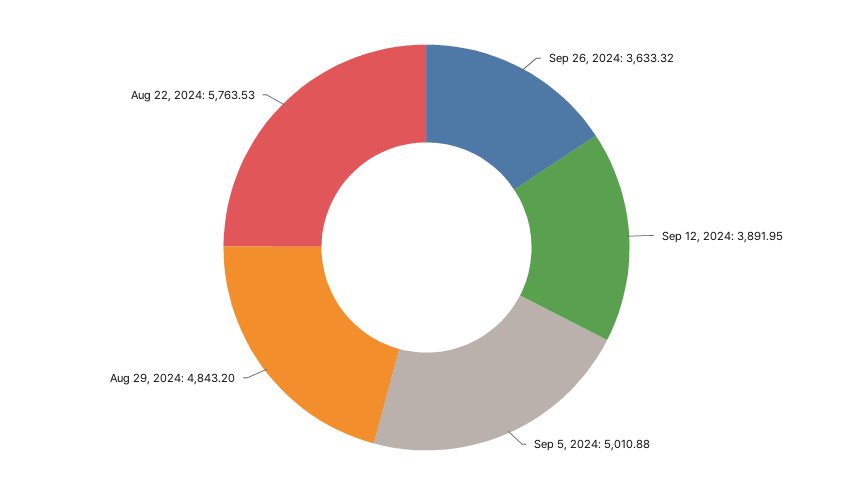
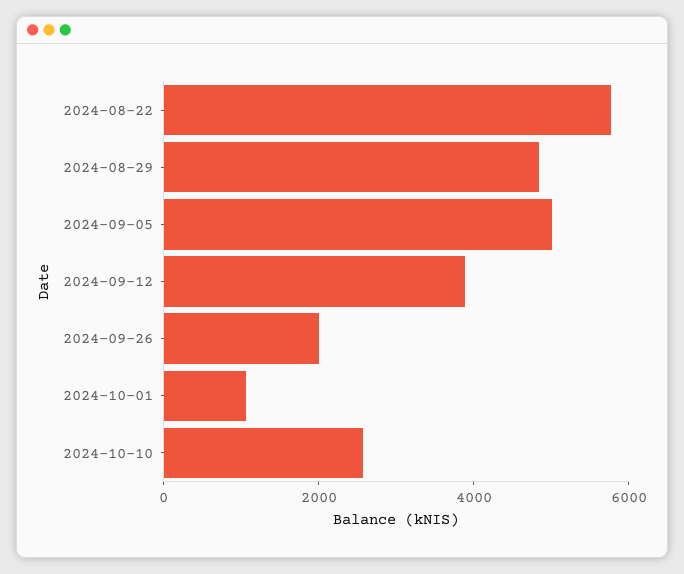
Sep 26, 2024: 3633.32 -> 2000
2024-10-01: none -> 1000
2024-10-10: none -> 2500

